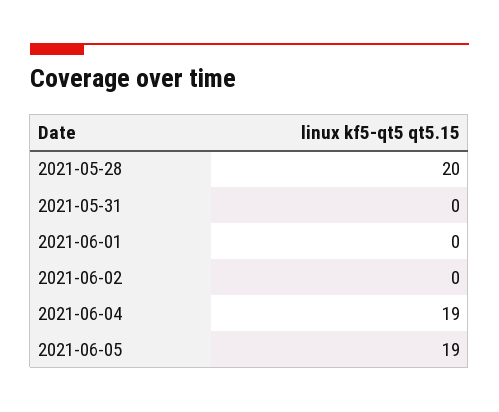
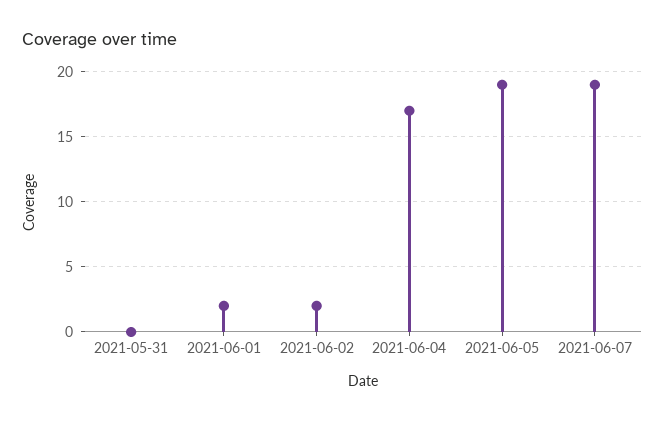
2021-05-28: 20 -> none
2021-06-01: 0 -> 2
2021-06-02: 0 -> 2
2021-06-04: 19 -> 17
2021-06-07: none -> 19

